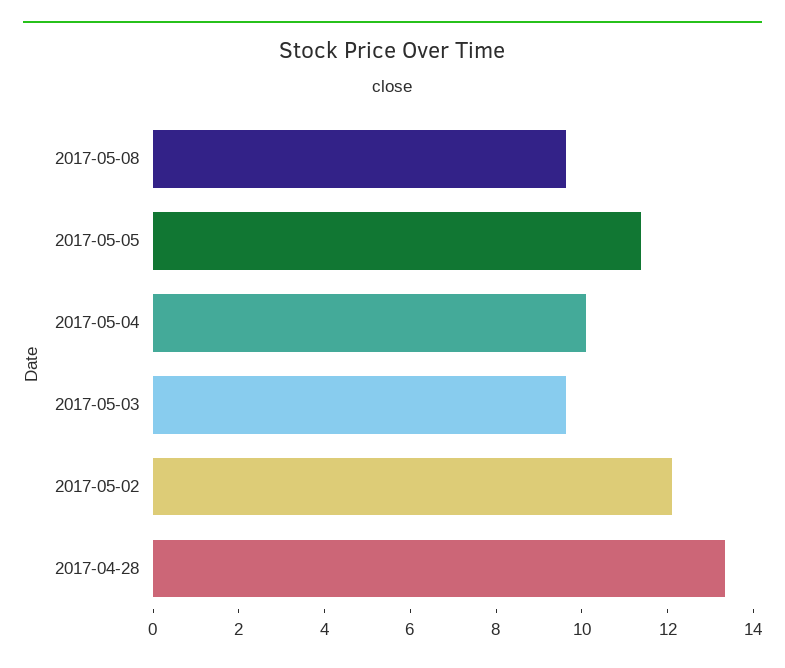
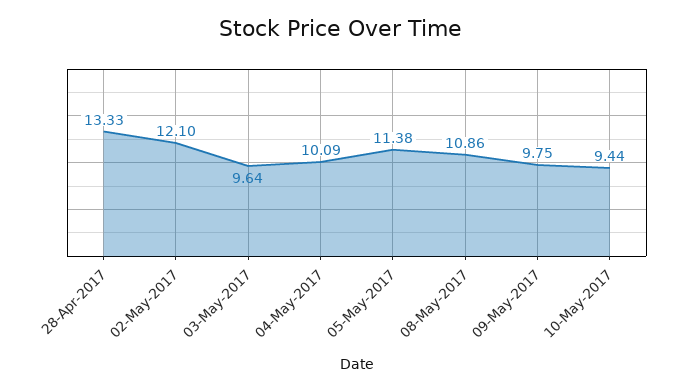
2017-05-08: 9.5 -> 10.86
09-May-2017: none -> 9.75
10-May-2017: none -> 9.44

